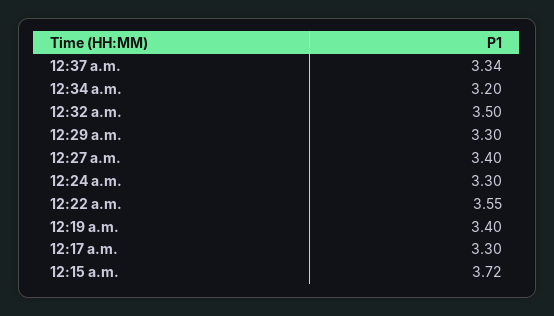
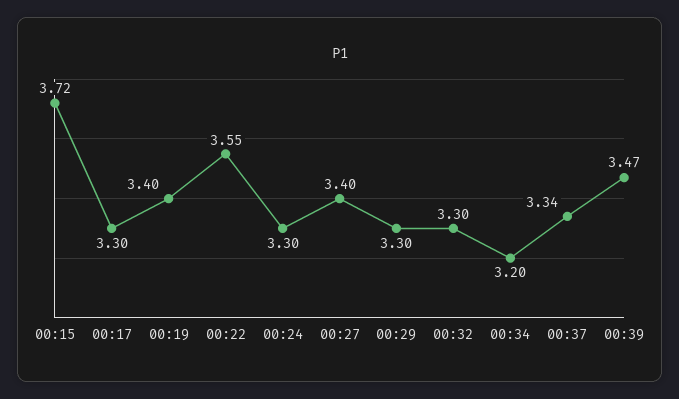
12:32 a.m.: 3.5 -> 3.3
00:39: none -> 3.47

